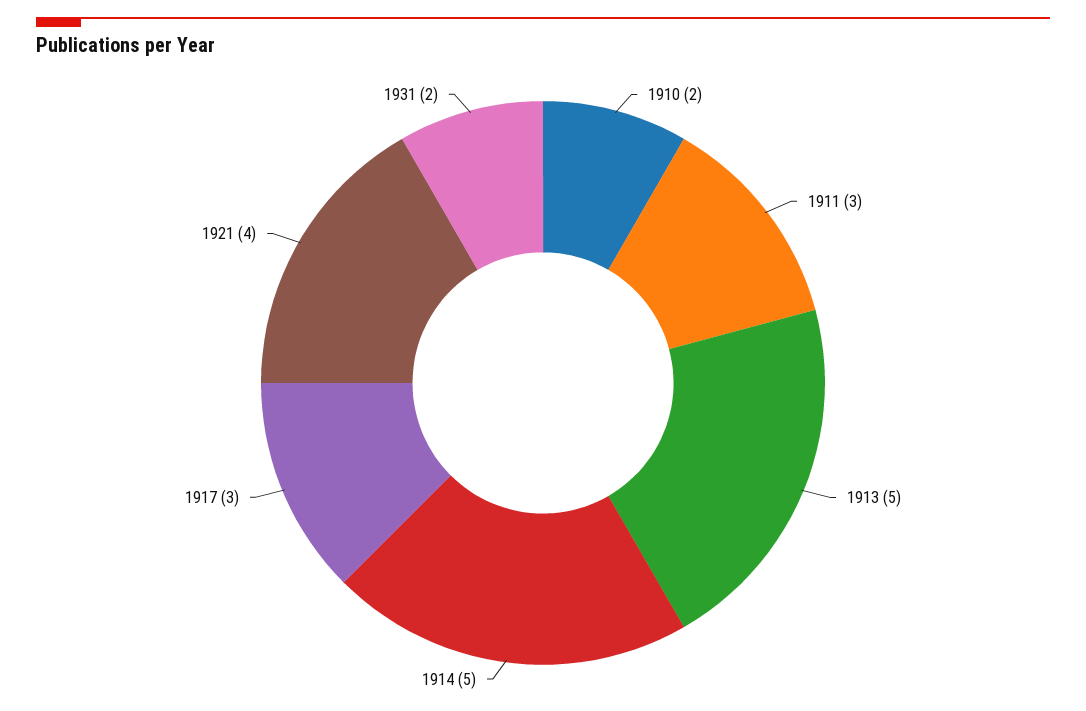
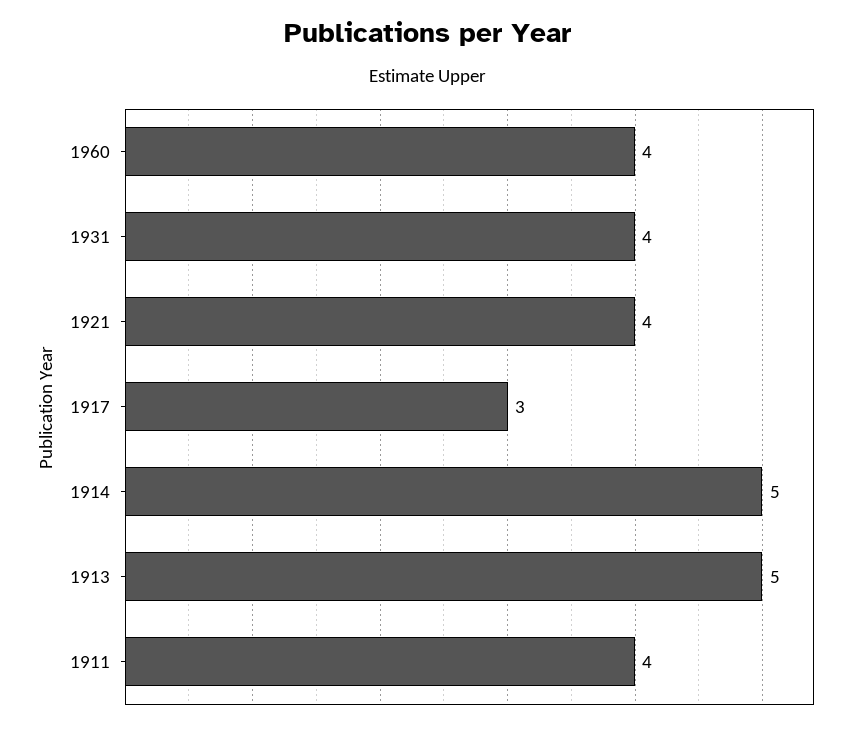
1910: 2 -> none
1911: 3 -> 4
1931: 2 -> 4
1960: none -> 4

